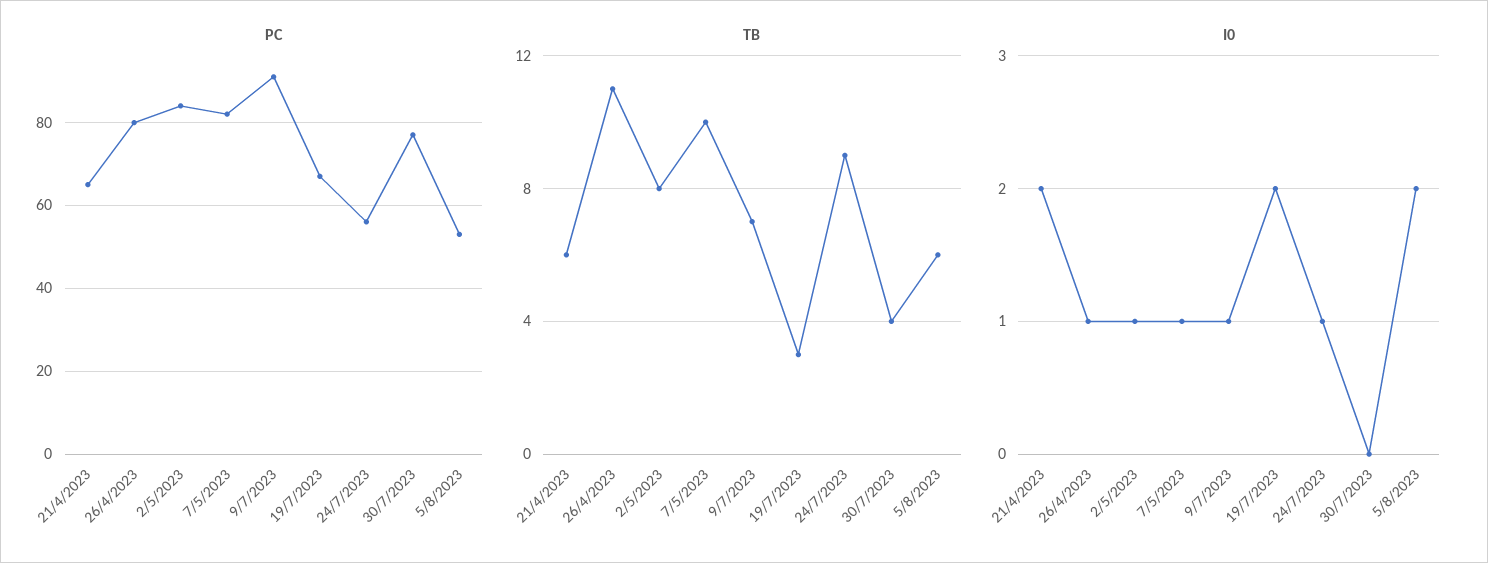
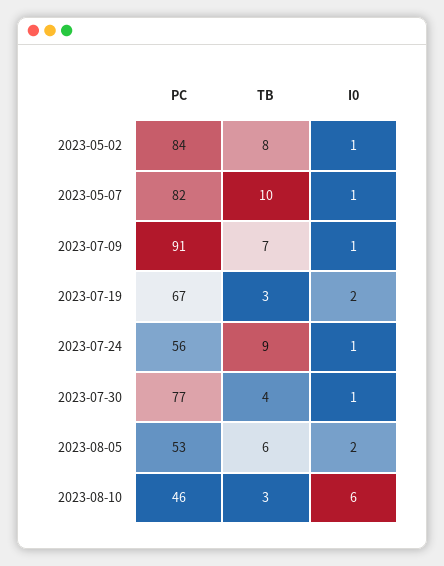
PC, 21/4/2023: 65 -> none
PC, 26/4/2023: 80 -> none
TB, 21/4/2023: 6 -> none
TB, 26/4/2023: 11 -> none
I0, 21/4/2023: 2 -> none
I0, 26/4/2023: 1 -> none
I0, 30/7/2023: 0 -> 1
PC, 2023-08-10: none -> 46
TB, 2023-08-10: none -> 3
I0, 2023-08-10: none -> 6

